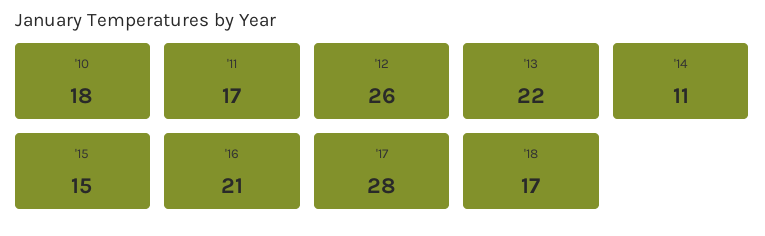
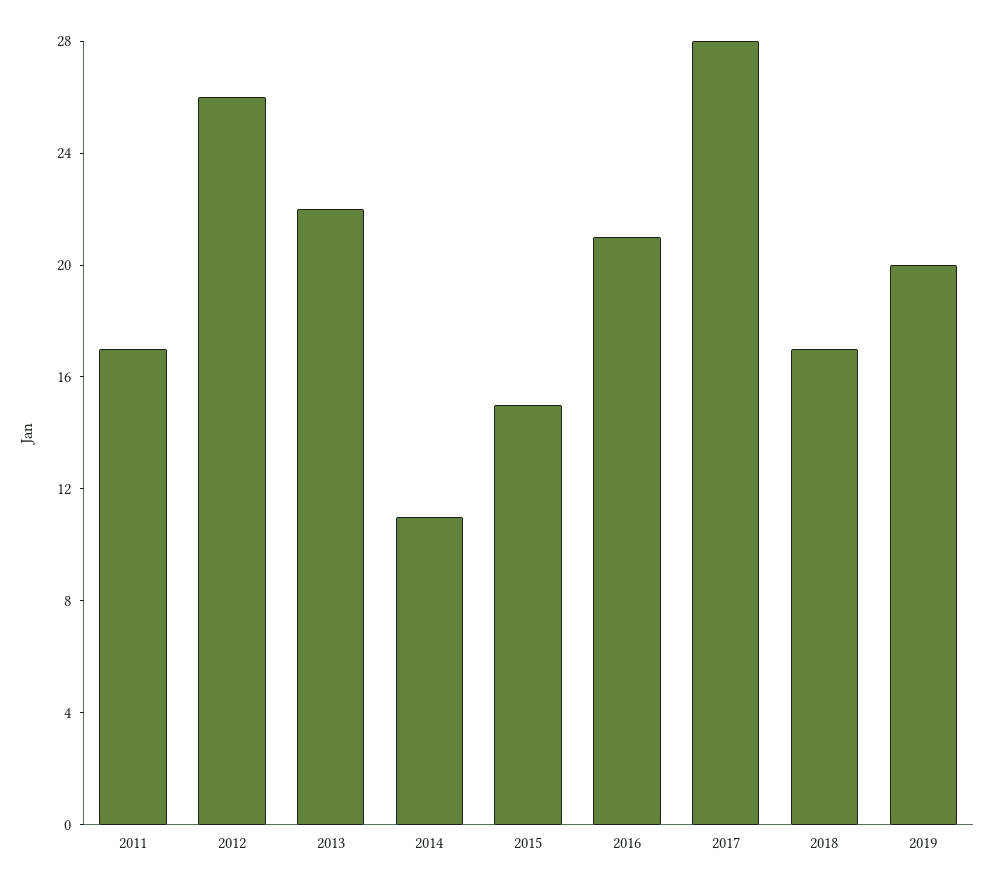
'10: 18 -> none
2019: none -> 20

